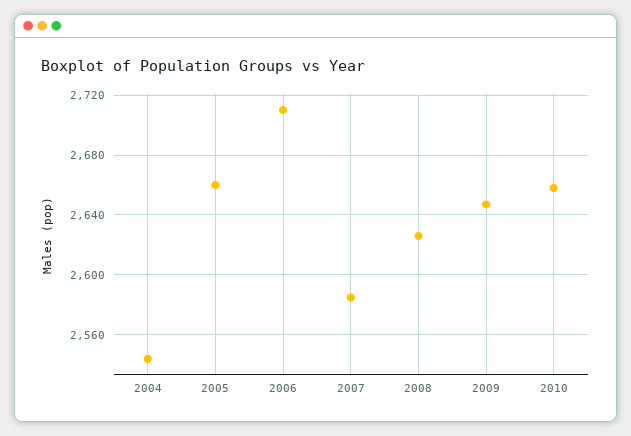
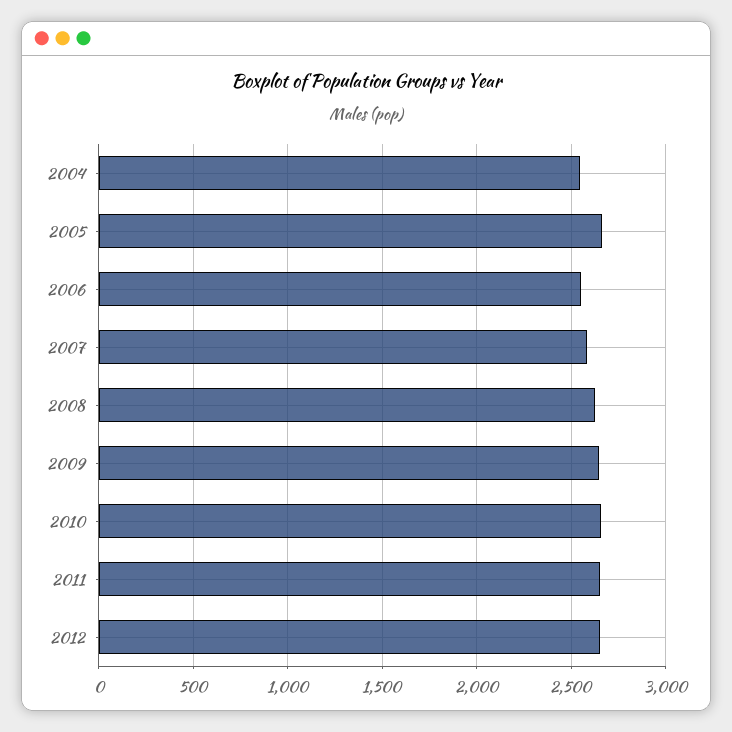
2006: 2710 -> 2550
2011: none -> 2650
2012: none -> 2650

